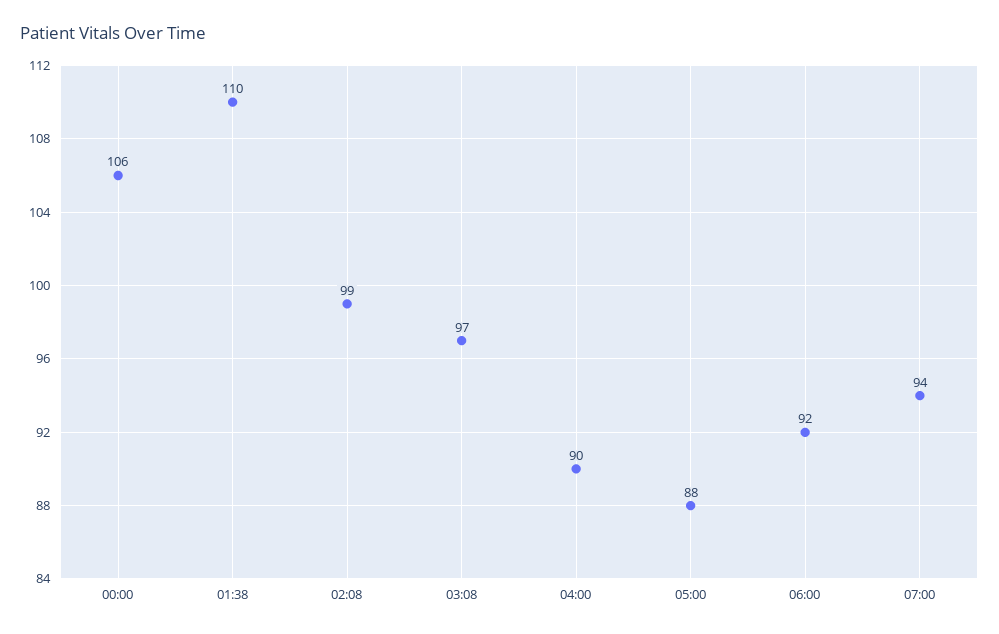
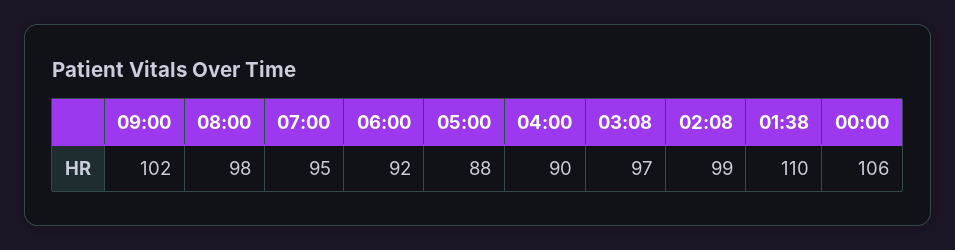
07:00: 94 -> 95
09:00: none -> 102
08:00: none -> 98

